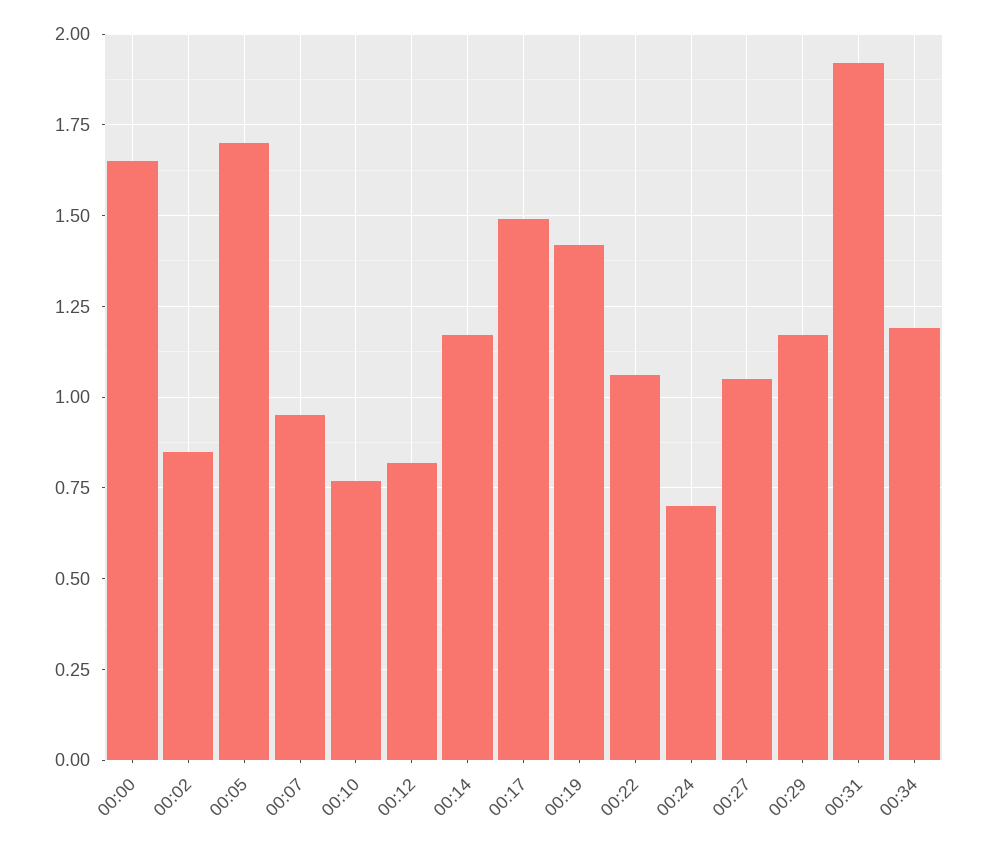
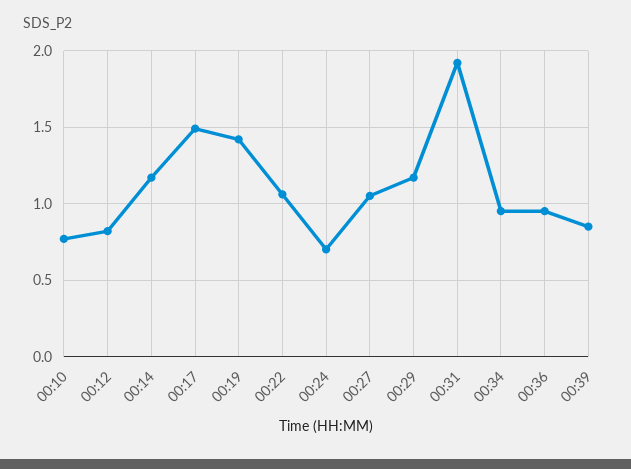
00:00: 1.65 -> none
00:02: 0.85 -> none
00:05: 1.7 -> none
00:07: 0.95 -> none
00:34: 1.2 -> 0.95
00:36: none -> 0.95
00:39: none -> 0.85

